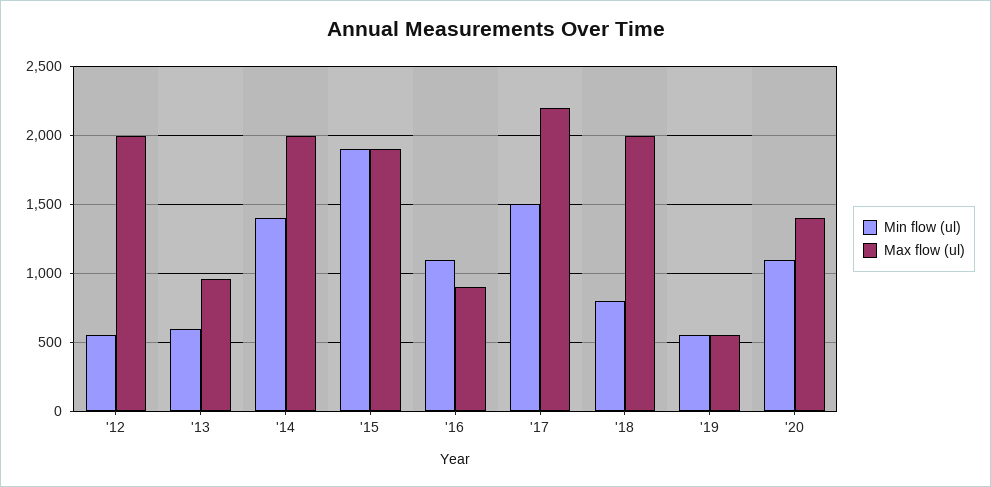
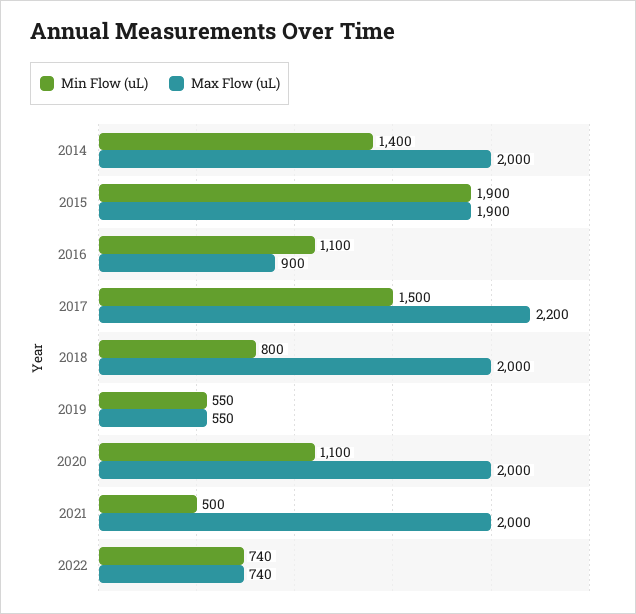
Min flow (ul), '12: 550 -> none
Max flow (ul), '12: 2000 -> none
Min flow (ul), '13: 600 -> none
Max flow (ul), '13: 950 -> none
Max flow (ul), '20: 1400 -> 2000
Min flow (ul), 2021: none -> 500
Max flow (ul), 2021: none -> 2000
Min flow (ul), 2022: none -> 740
Max flow (ul), 2022: none -> 740

